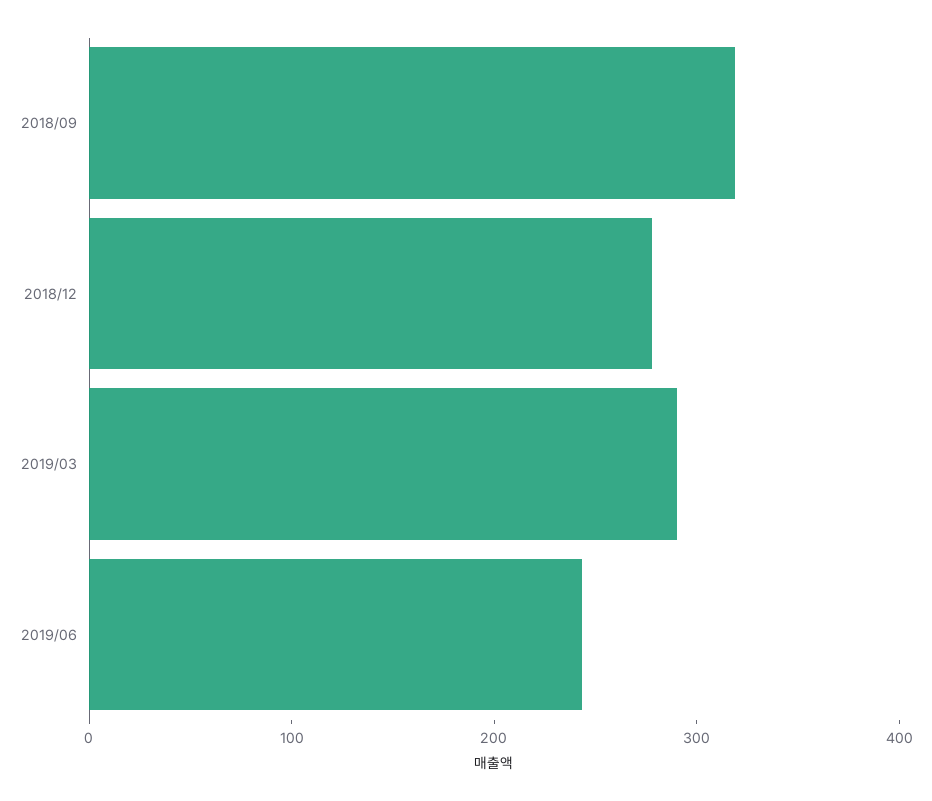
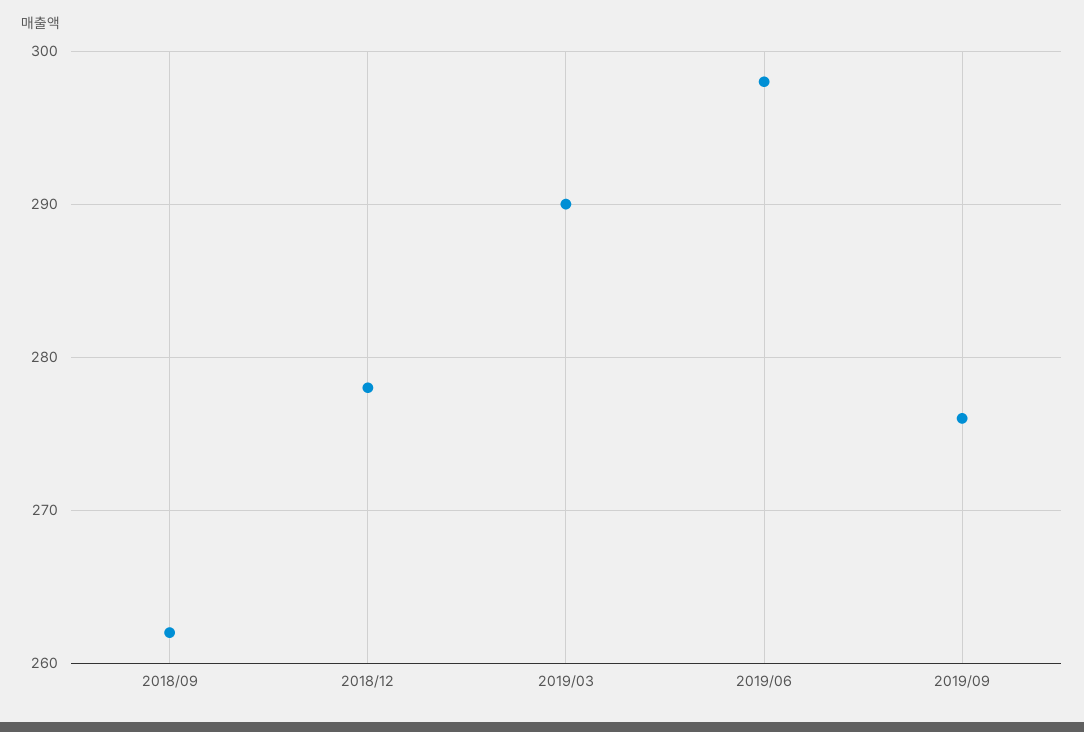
2018/09: 320 -> 262
2019/06: 240 -> 298
2019/09: none -> 276

